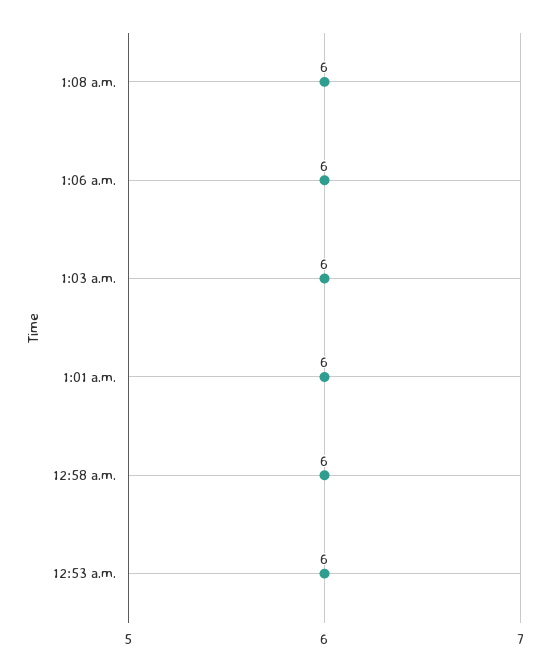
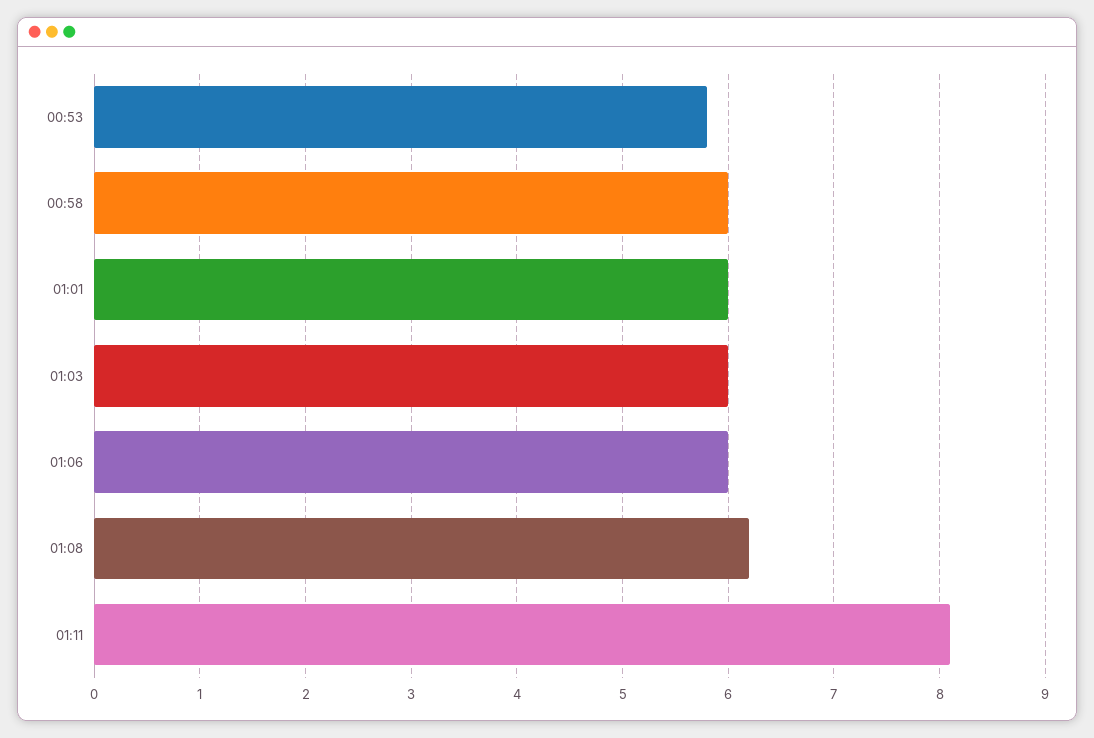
1:08 a.m.: 6 -> 6.2
12:53 a.m.: 6 -> 5.8
01:11: none -> 8.1

